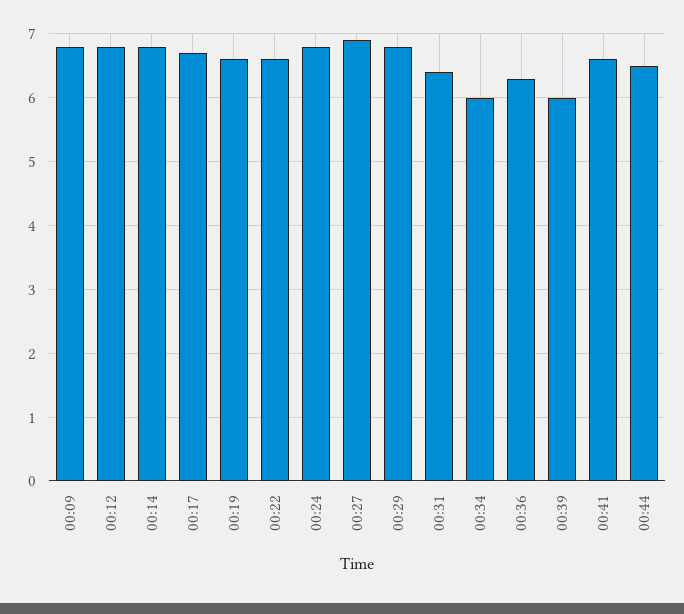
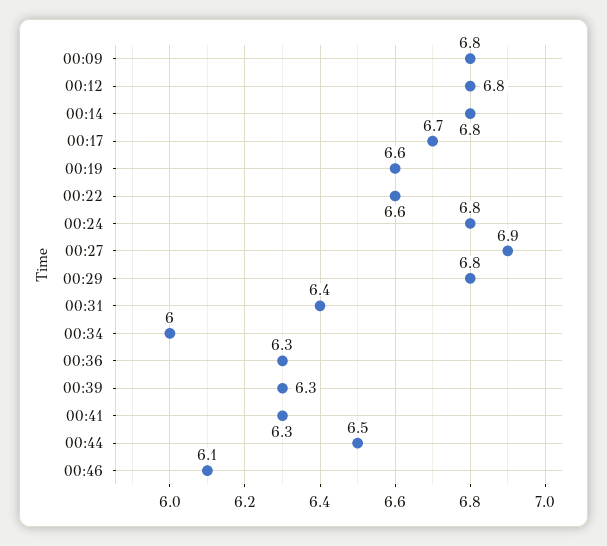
00:39: 6 -> 6.3
00:41: 6.6 -> 6.3
00:46: none -> 6.1

